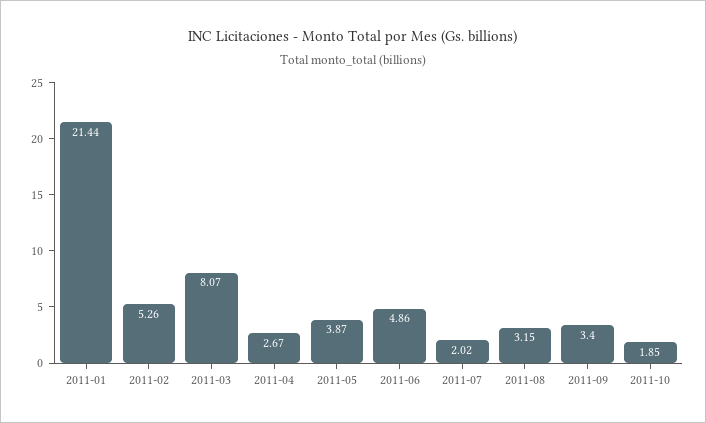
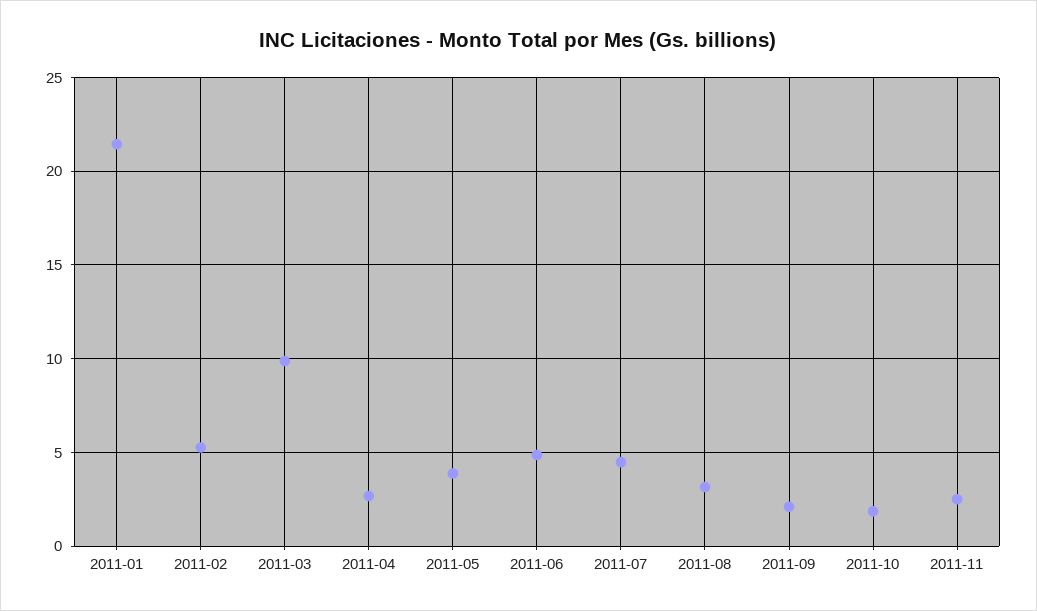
2011-03: 8.07 -> 10
2011-07: 2.02 -> 4.5
2011-09: 3.4 -> 2
2011-11: none -> 2.5

